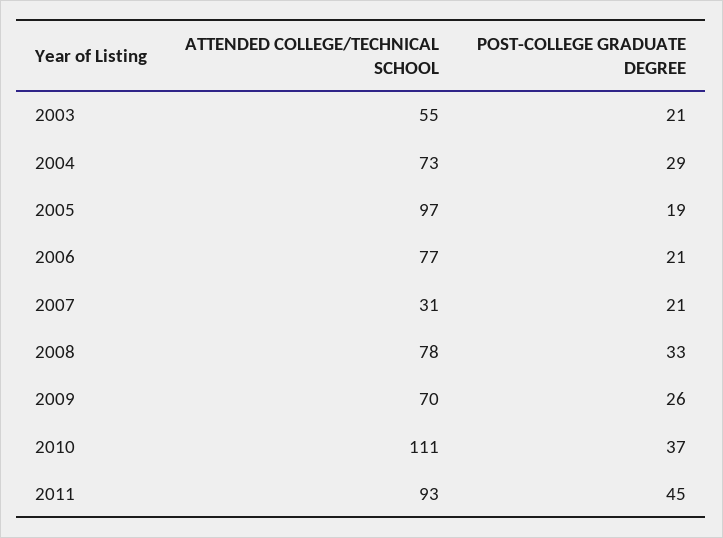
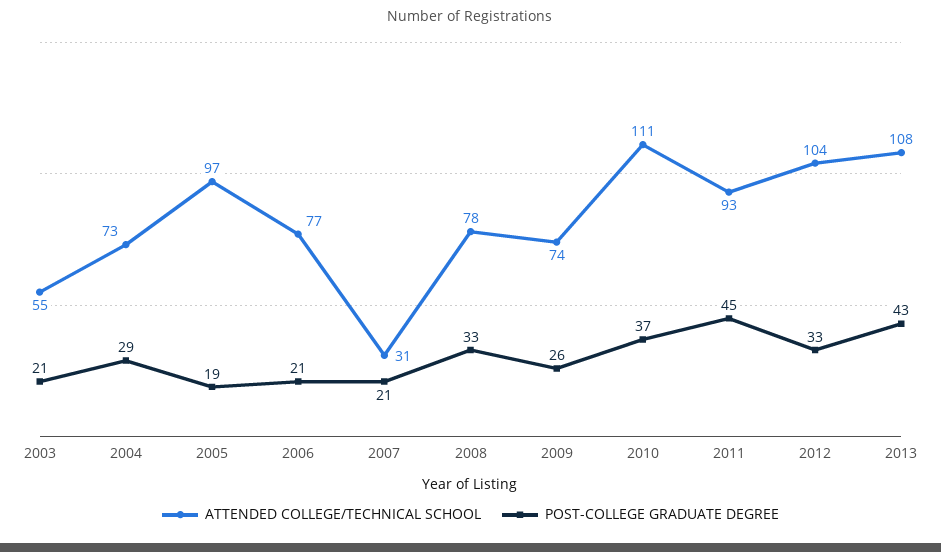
ATTENDED COLLEGE/TECHNICAL SCHOOL, 2009: 70 -> 74
ATTENDED COLLEGE/TECHNICAL SCHOOL, 2012: none -> 104
POST-COLLEGE GRADUATE DEGREE, 2012: none -> 33
ATTENDED COLLEGE/TECHNICAL SCHOOL, 2013: none -> 108
POST-COLLEGE GRADUATE DEGREE, 2013: none -> 43

